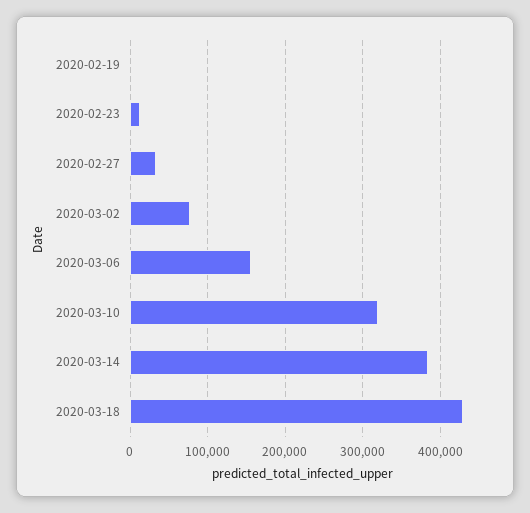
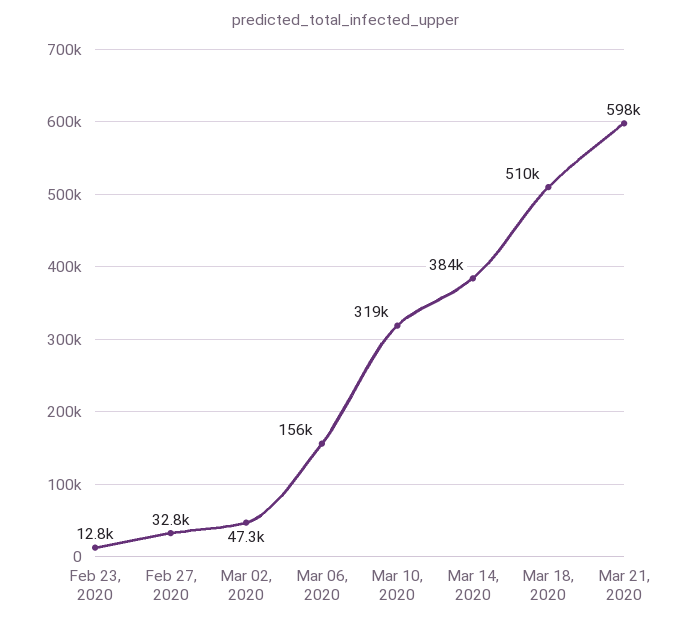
2020-02-19: 0 -> none
2020-03-02: 80000 -> 47300
2020-03-18: 430000 -> 510000
Mar 21, 2020: none -> 598000

